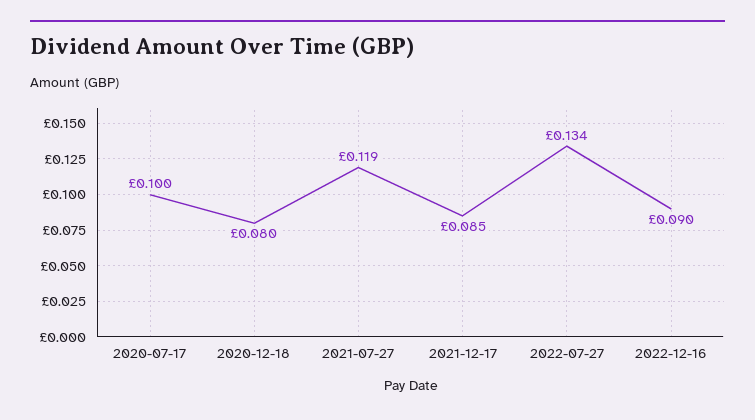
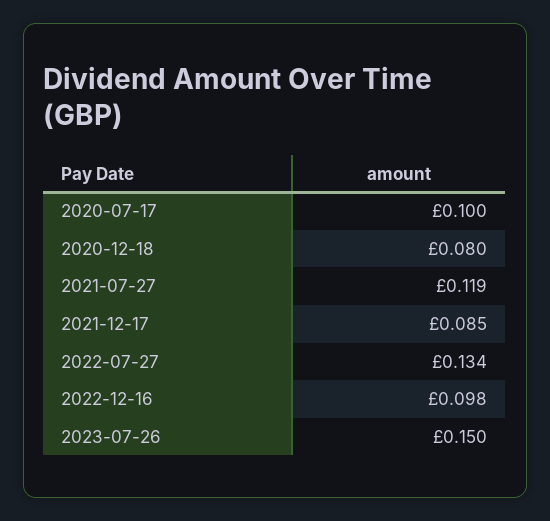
2022-12-16: 0.09 -> 0.098
2023-07-26: none -> 0.15

